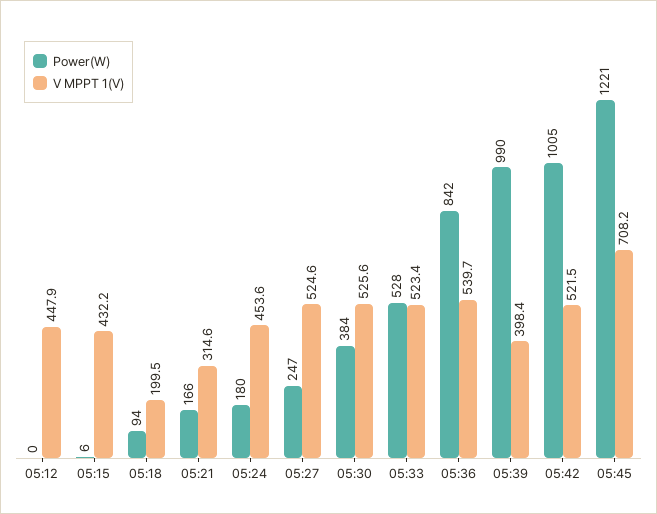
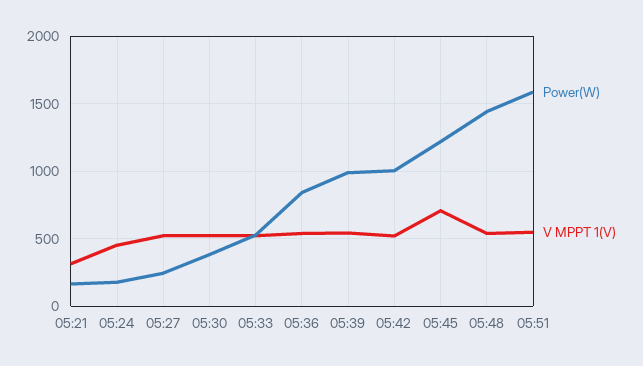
Power(W), 05:12: 0 -> none
V MPPT 1(V), 05:12: 447.9 -> none
Power(W), 05:15: 6 -> none
V MPPT 1(V), 05:15: 432.2 -> none
Power(W), 05:18: 94 -> none
V MPPT 1(V), 05:18: 199.5 -> none
V MPPT 1(V), 05:39: 398.4 -> 550
Power(W), 05:48: none -> 1450
V MPPT 1(V), 05:48: none -> 550
Power(W), 05:51: none -> 1600
V MPPT 1(V), 05:51: none -> 550

